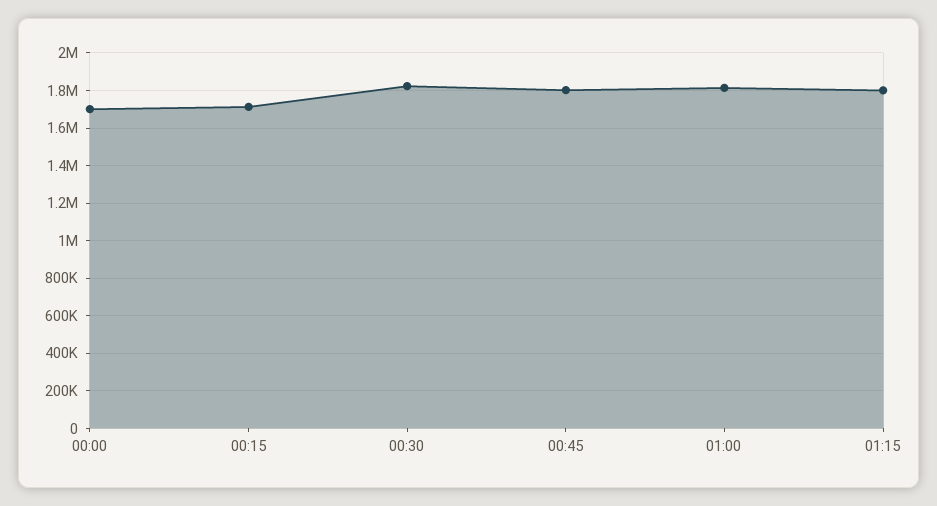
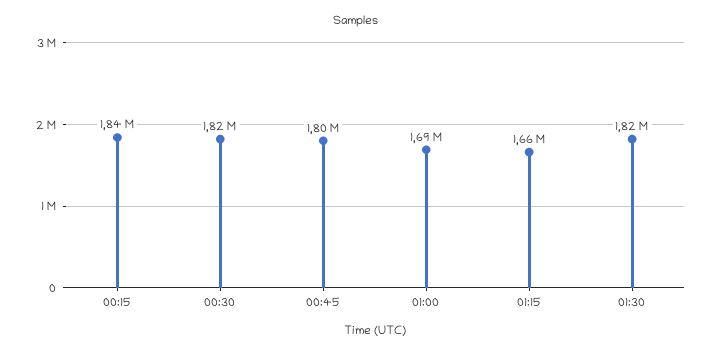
00:00: 1700000 -> none
00:15: 1700000 -> 1840000
01:00: 1800000 -> 1690000
01:15: 1800000 -> 1660000
01:30: none -> 1820000

